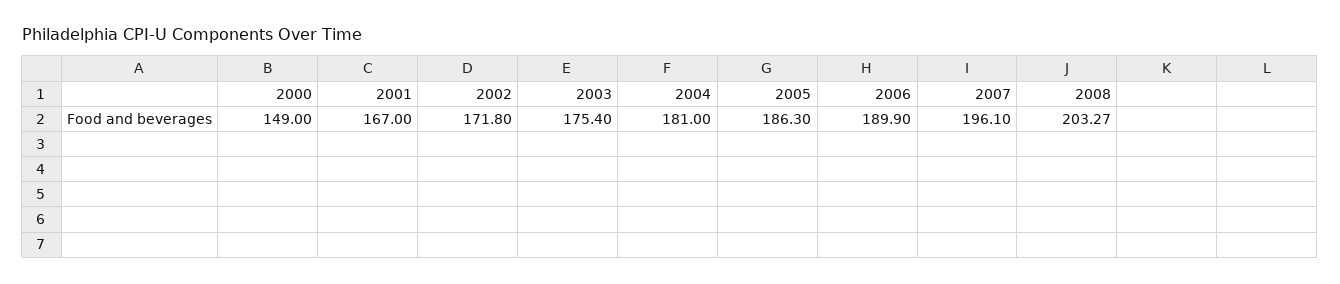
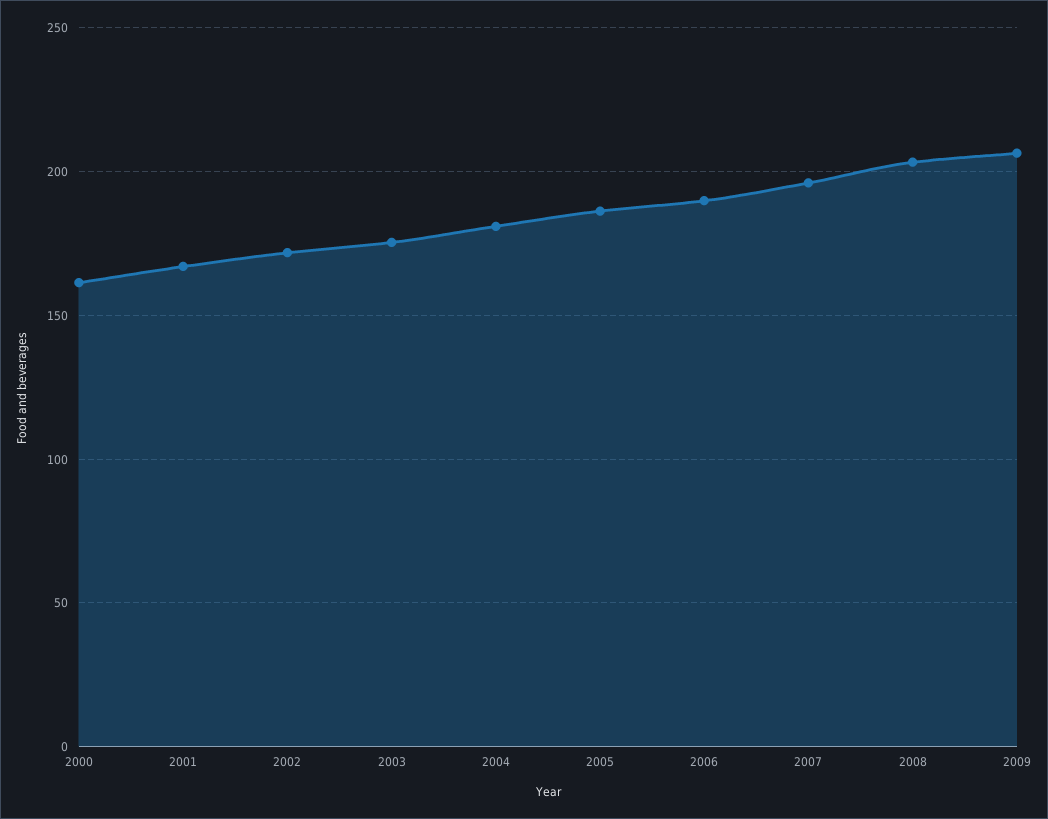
2000: 149 -> 160
2009: none -> 205

